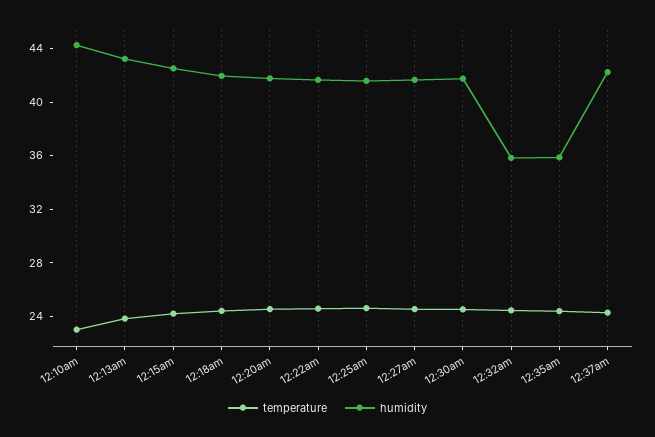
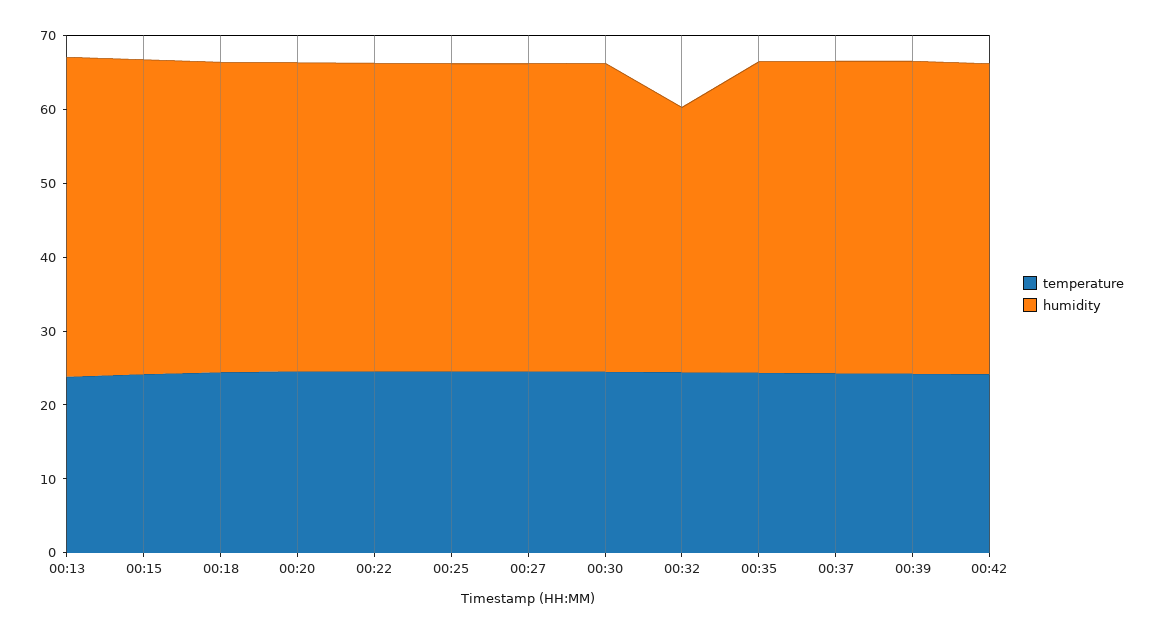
temperature, 12:10am: 23 -> none
humidity, 12:10am: 44 -> none
humidity, 12:35am: 36 -> 42
temperature, 00:39: none -> 24
humidity, 00:39: none -> 42
temperature, 00:42: none -> 24
humidity, 00:42: none -> 42

